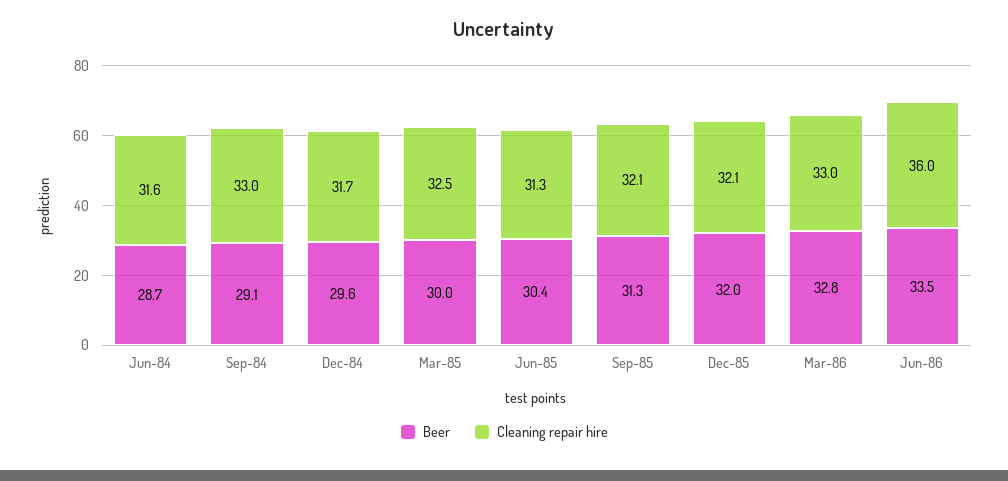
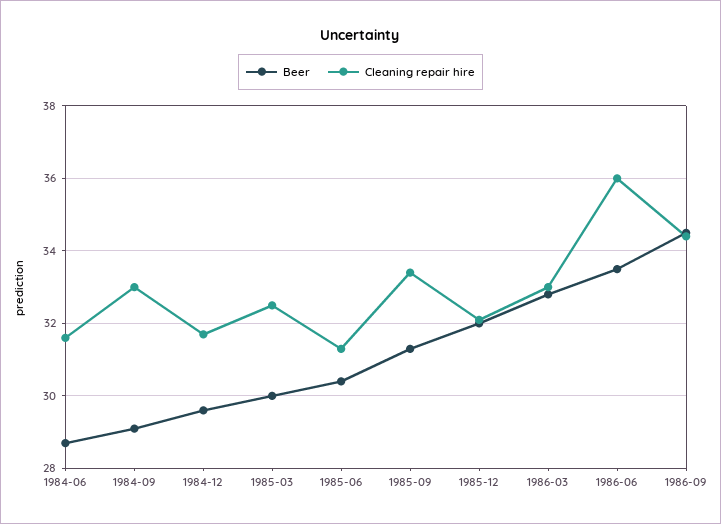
Cleaning repair hire, Sep-85: 32.1 -> 33.5
Beer, 1986-09: none -> 34.5
Cleaning repair hire, 1986-09: none -> 34.5

